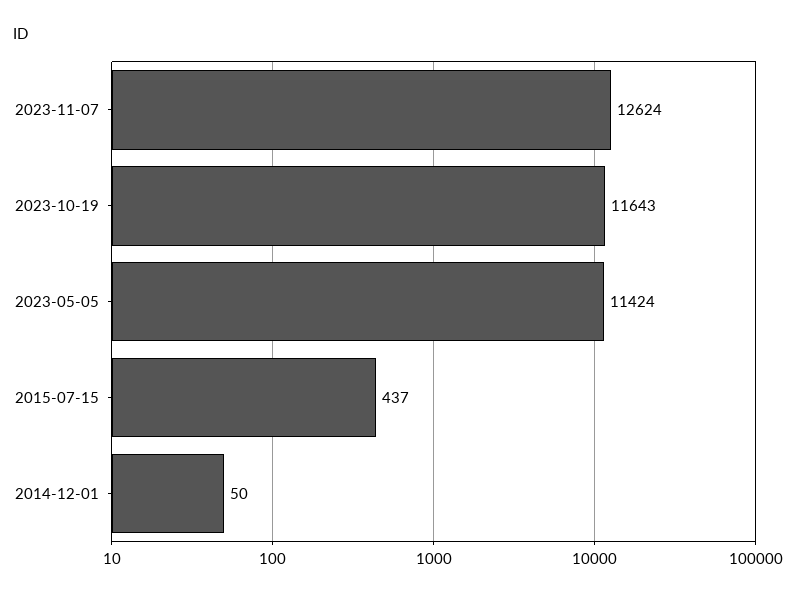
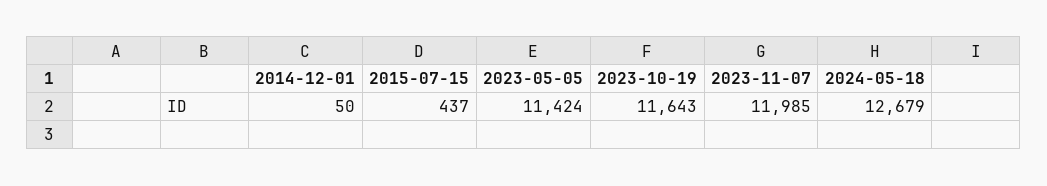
2023-11-07: 12624 -> 11985
2024-05-18: none -> 12679

